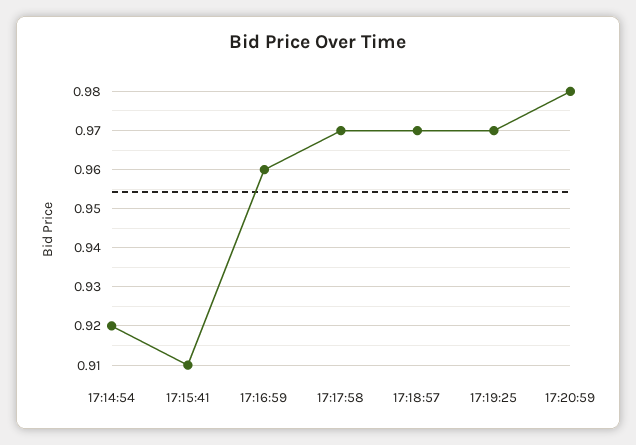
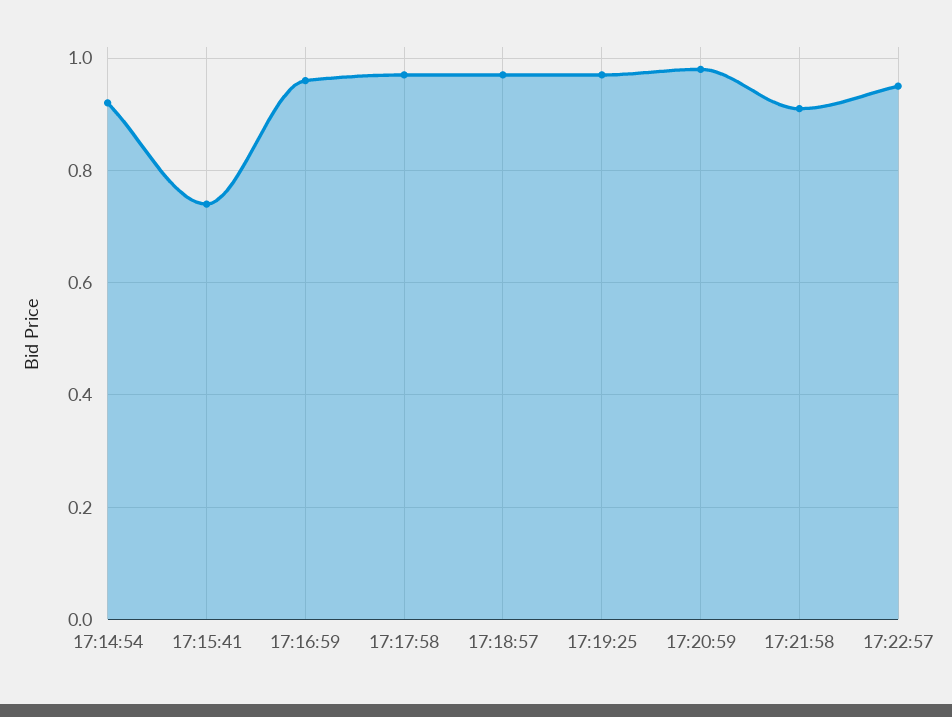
17:15:41: 0.91 -> 0.75
17:21:58: none -> 0.9
17:22:57: none -> 0.95

